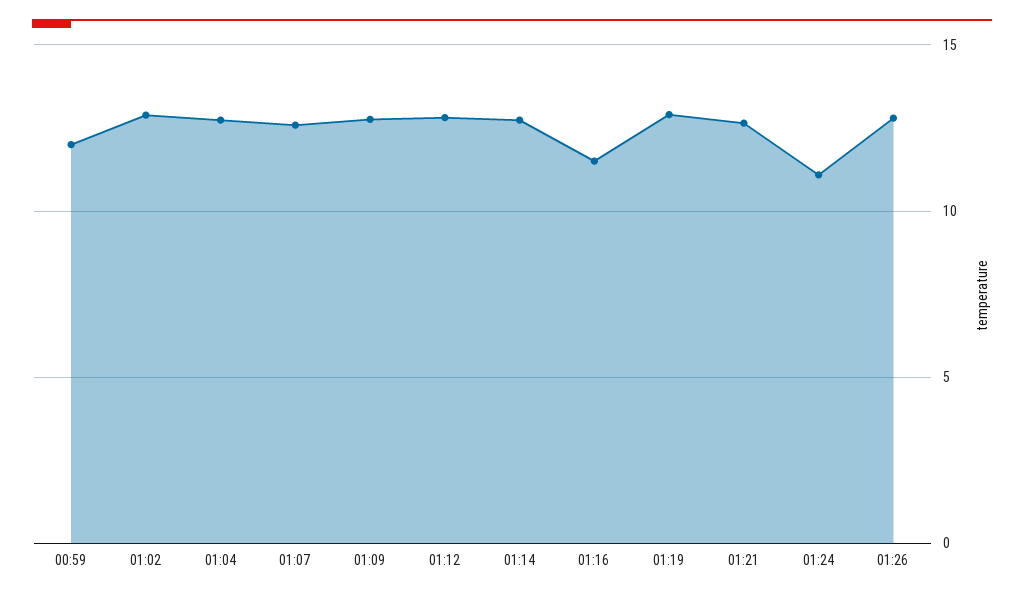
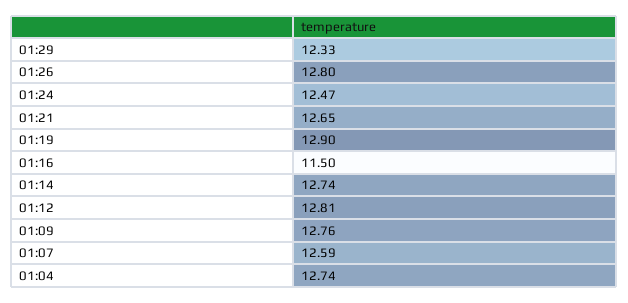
00:59: 12 -> none
01:02: 13 -> none
01:24: 11 -> 12.47
01:29: none -> 12.33

